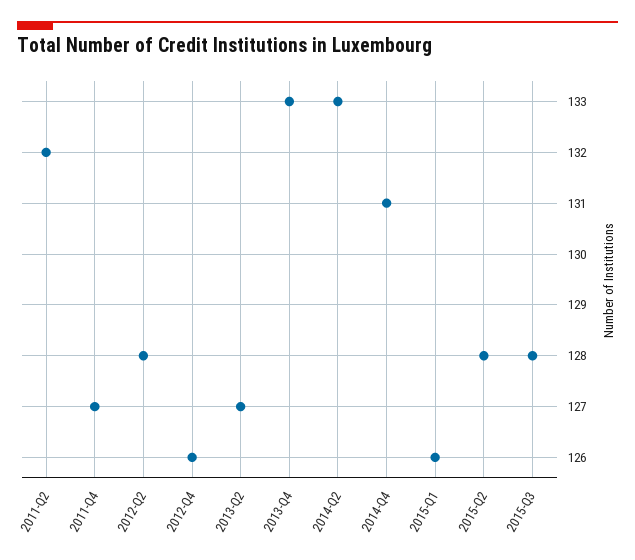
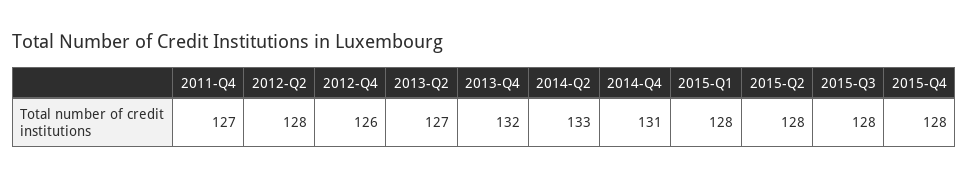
2011-Q2: 132 -> none
2013-Q4: 133 -> 132
2015-Q1: 126 -> 128
2015-Q4: none -> 128

